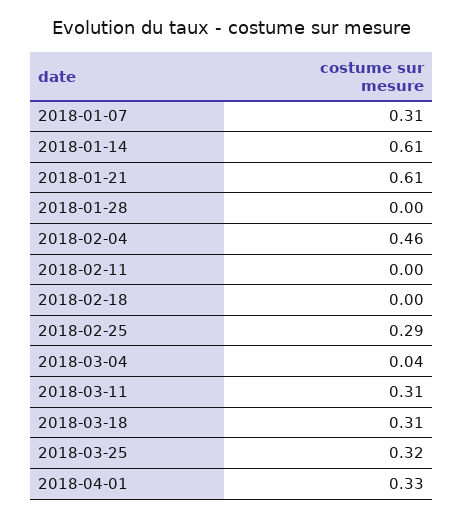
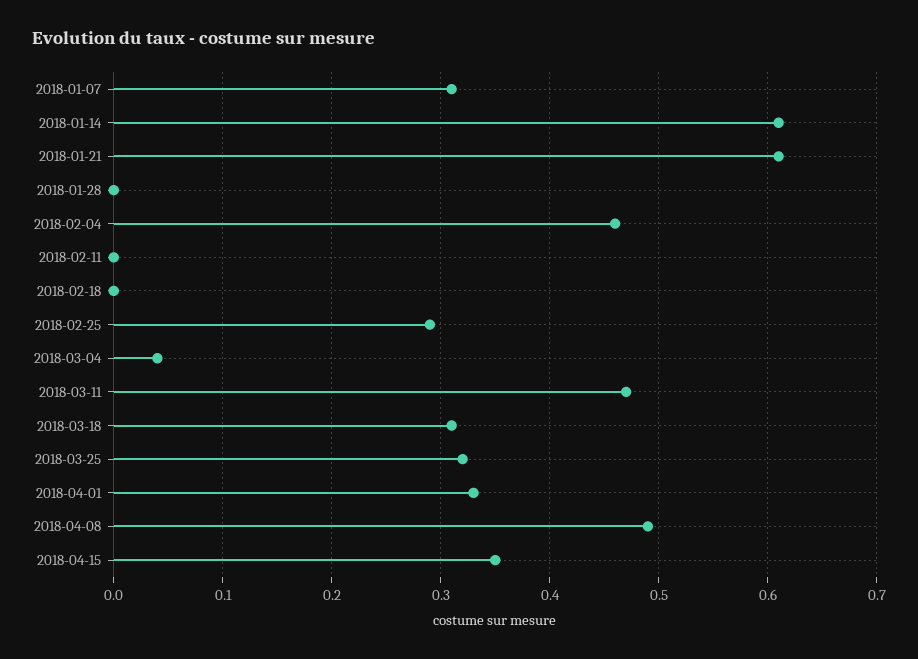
2018-03-11: 0.31 -> 0.47
2018-04-08: none -> 0.49
2018-04-15: none -> 0.35

